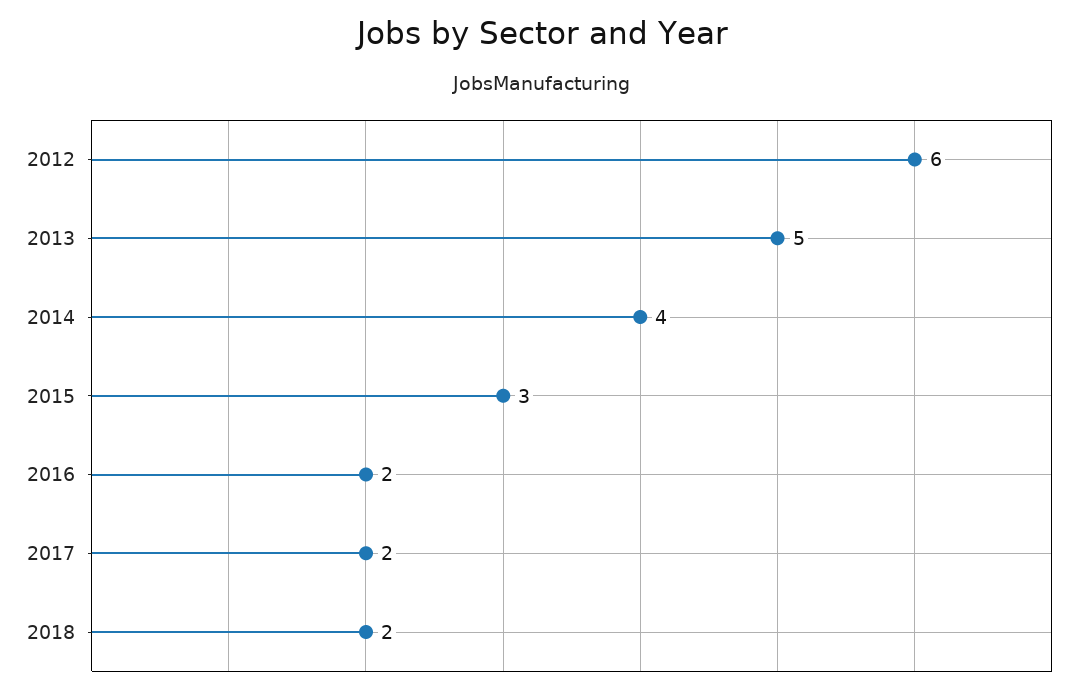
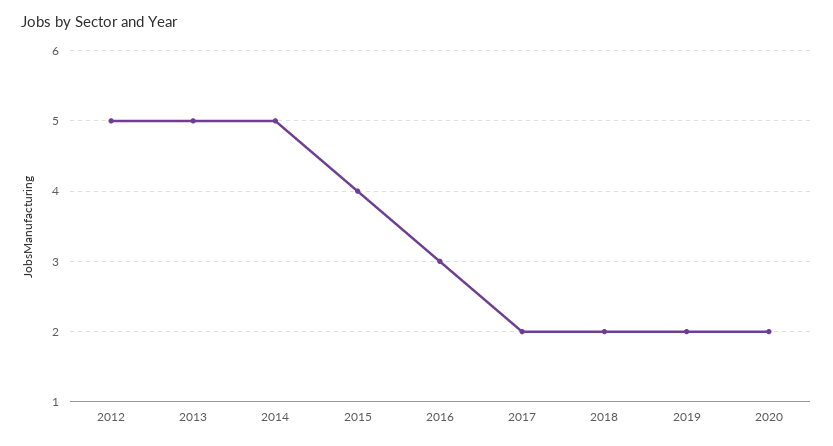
2012: 6 -> 5
2014: 4 -> 5
2015: 3 -> 4
2016: 2 -> 3
2019: none -> 2
2020: none -> 2

